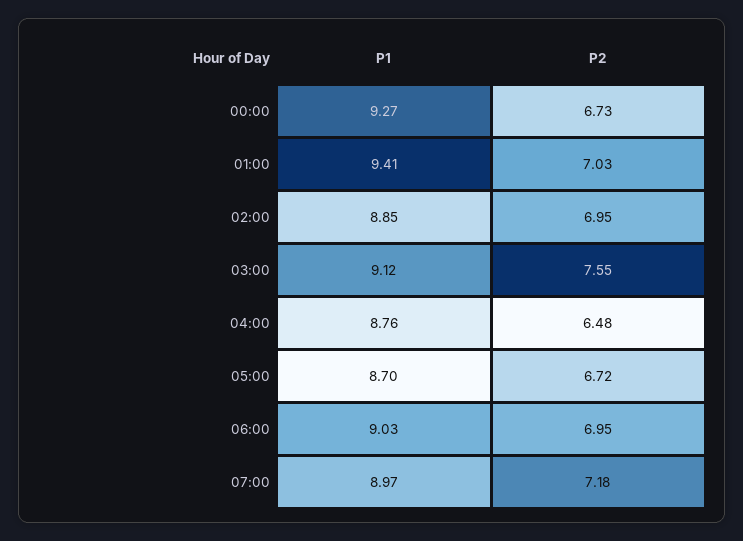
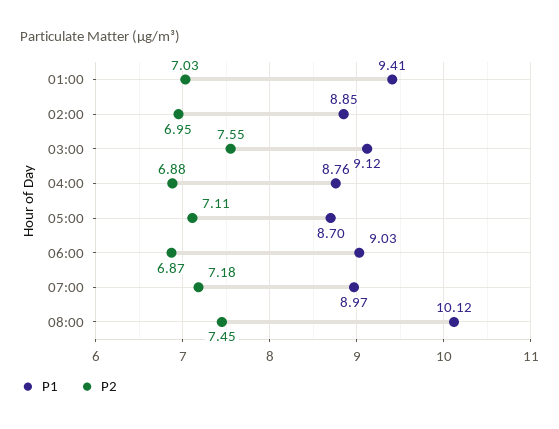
P1, 00:00: 9.27 -> none
P2, 00:00: 6.73 -> none
P2, 04:00: 6.48 -> 6.88
P2, 05:00: 6.72 -> 7.11
P2, 06:00: 6.95 -> 6.87
P1, 08:00: none -> 10.12
P2, 08:00: none -> 7.45

